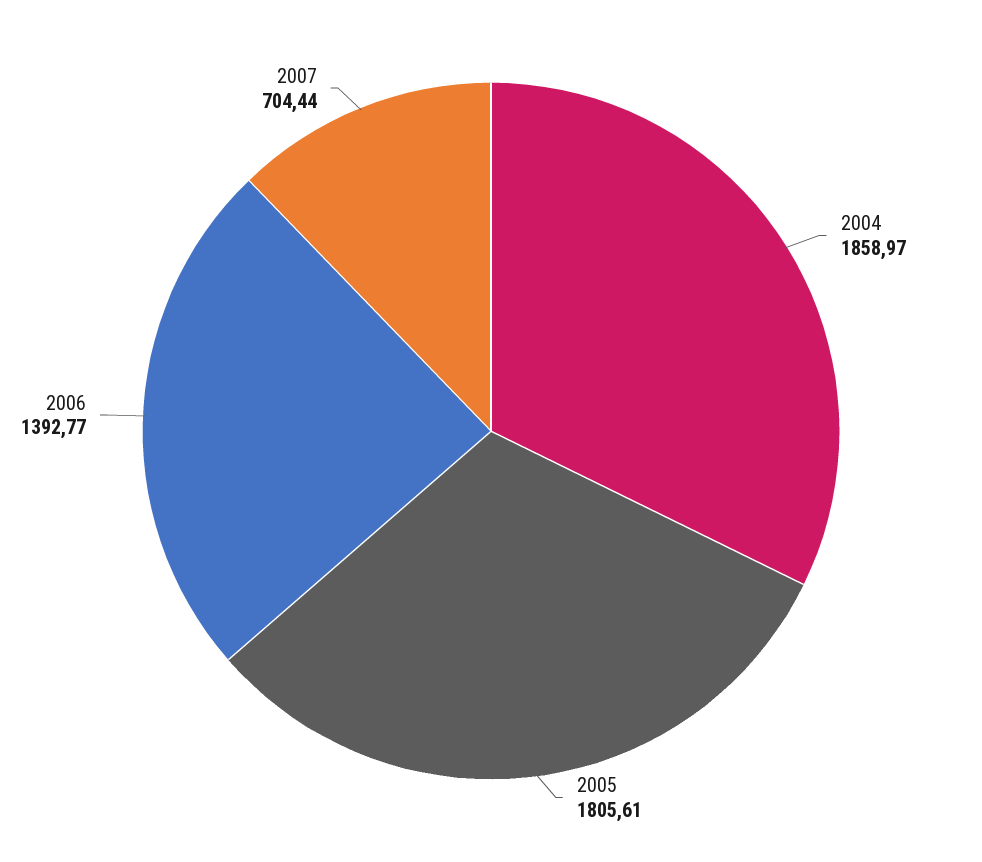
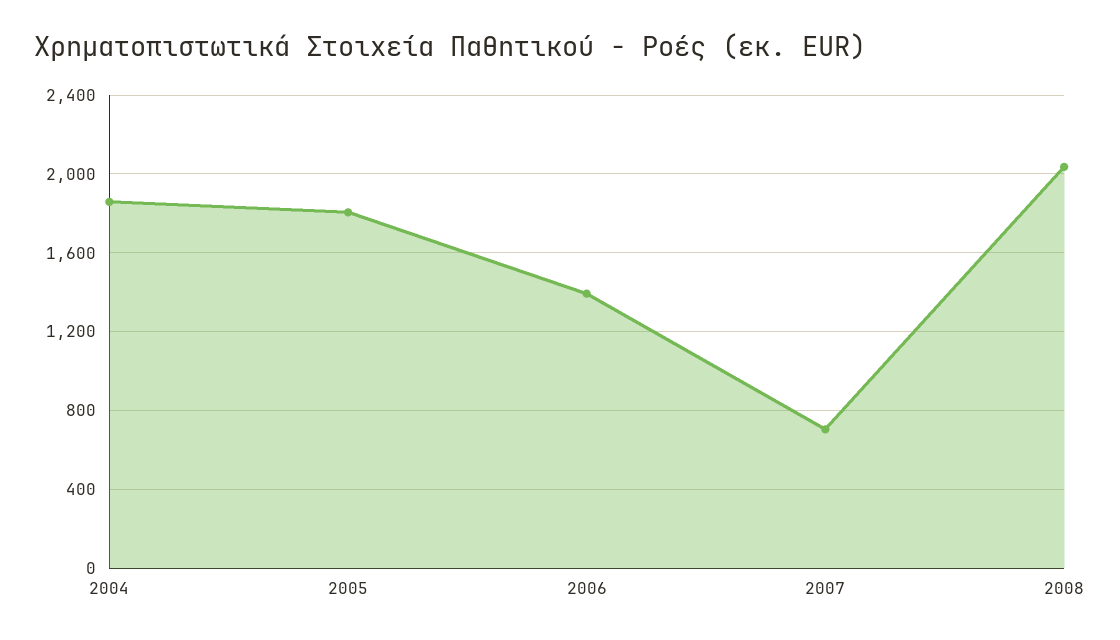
2008: none -> 2050

